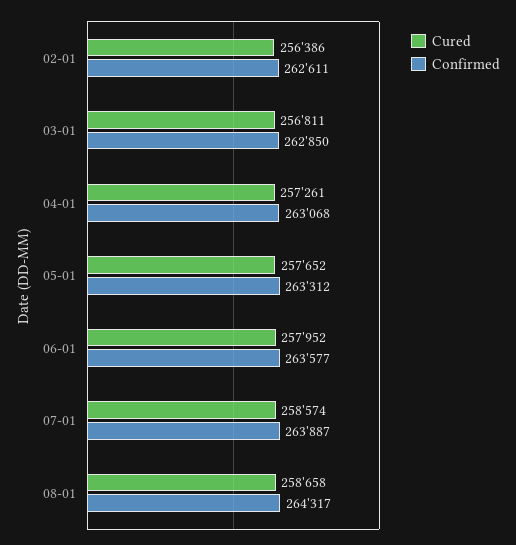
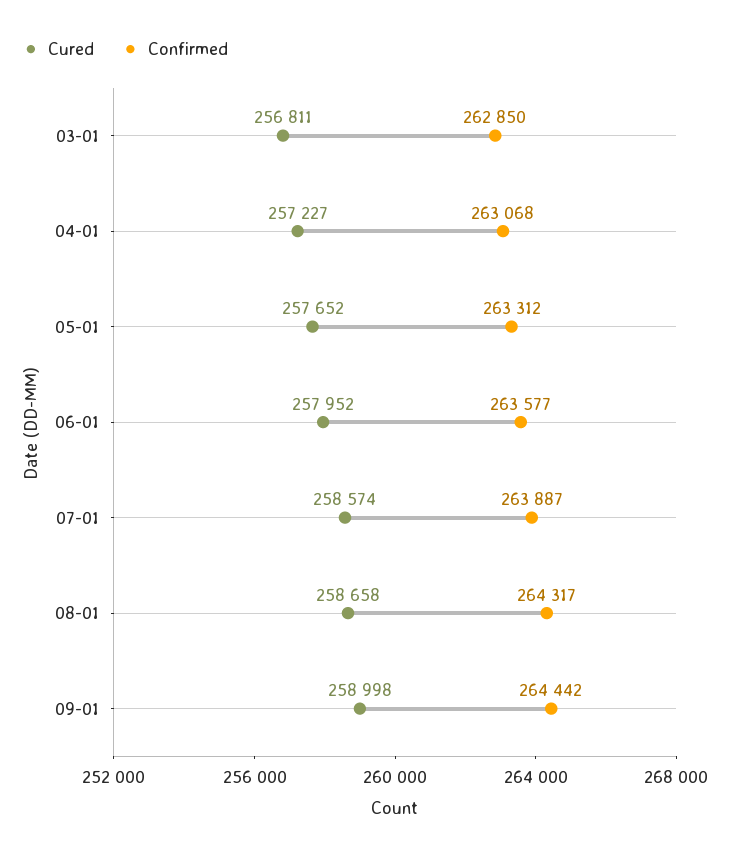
Cured, 02-01: 256386 -> none
Confirmed, 02-01: 262611 -> none
Cured, 04-01: 257261 -> 257227
Cured, 09-01: none -> 258998
Confirmed, 09-01: none -> 264442

